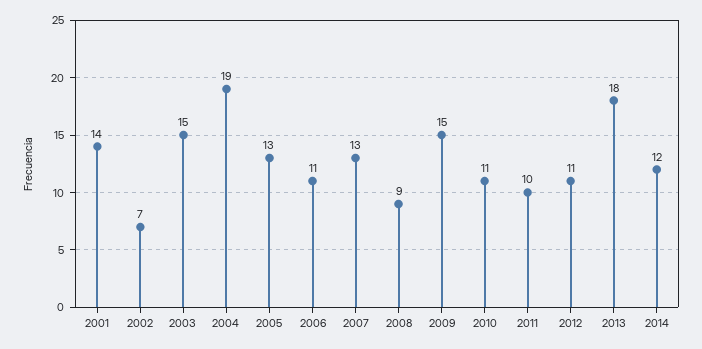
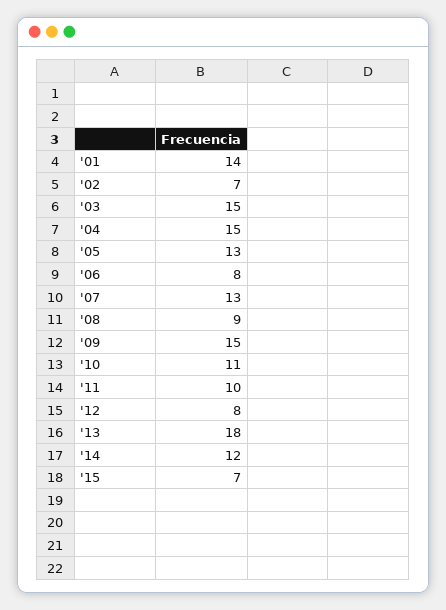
2004: 19 -> 15
2006: 11 -> 8
2012: 11 -> 8
'15: none -> 7

